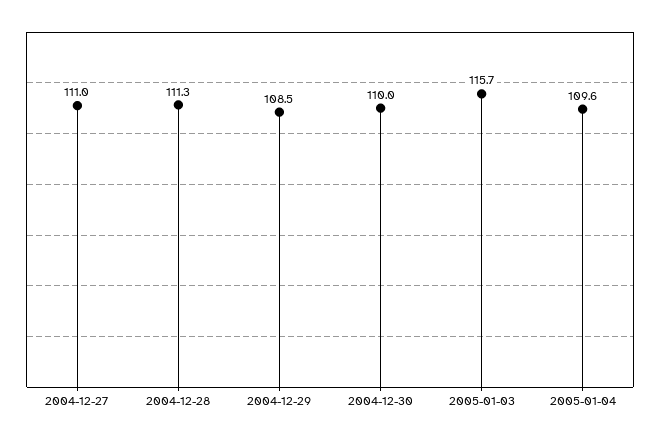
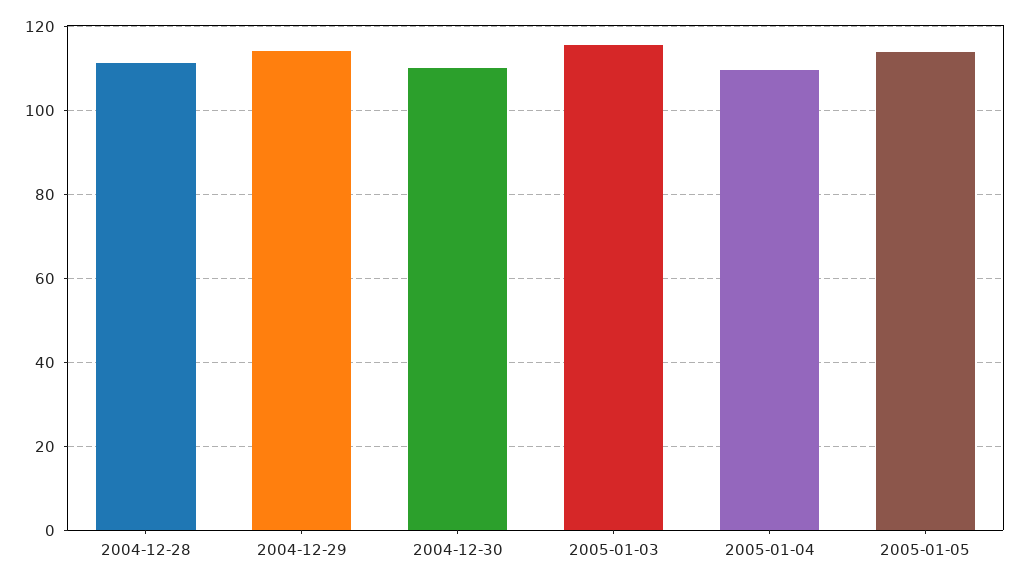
2004-12-27: 111 -> none
2004-12-29: 108.5 -> 114
2005-01-05: none -> 114

